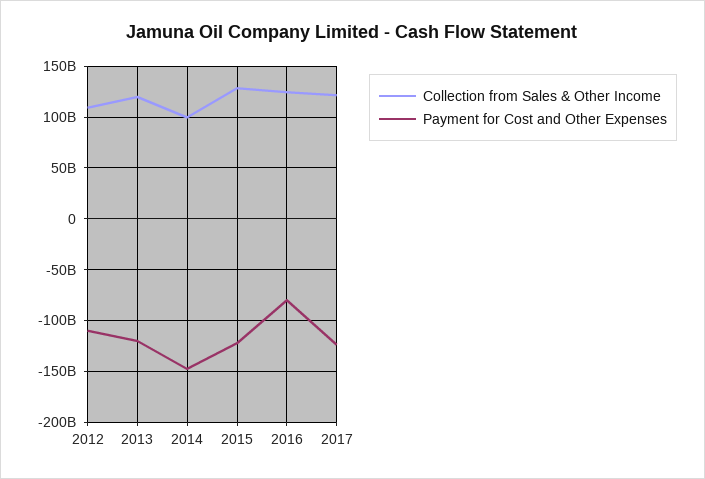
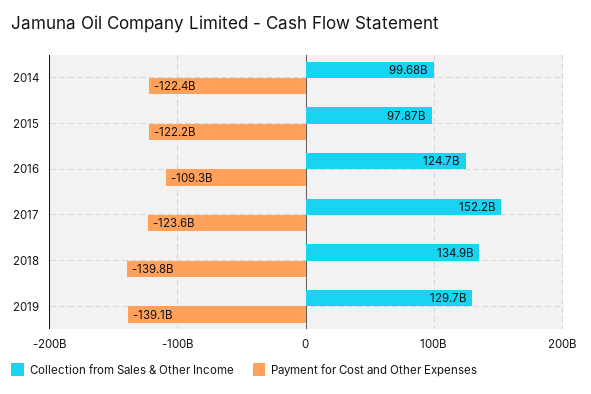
Collection from Sales & Other Income, 2012: 110000000000 -> none
Payment for Cost and Other Expenses, 2012: -110000000000 -> none
Collection from Sales & Other Income, 2013: 120000000000 -> none
Payment for Cost and Other Expenses, 2013: -120000000000 -> none
Payment for Cost and Other Expenses, 2014: -150000000000 -> -122400000000
Collection from Sales & Other Income, 2015: 130000000000 -> 97870000000
Payment for Cost and Other Expenses, 2016: -80000000000 -> -109300000000
Collection from Sales & Other Income, 2017: 120000000000 -> 152200000000
Collection from Sales & Other Income, 2018: none -> 134900000000
Payment for Cost and Other Expenses, 2018: none -> -139800000000
Collection from Sales & Other Income, 2019: none -> 129700000000
Payment for Cost and Other Expenses, 2019: none -> -139100000000

